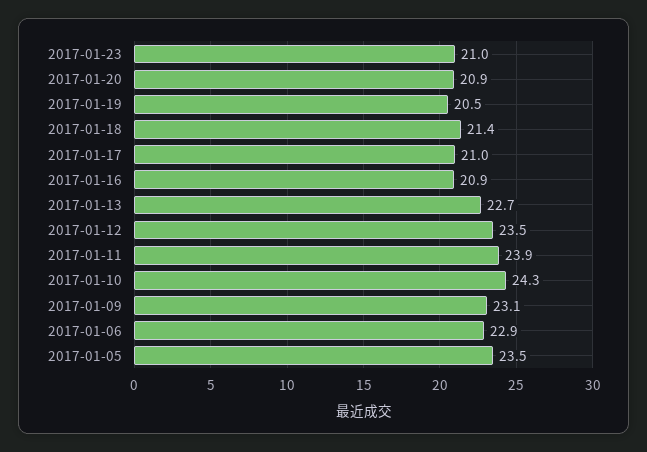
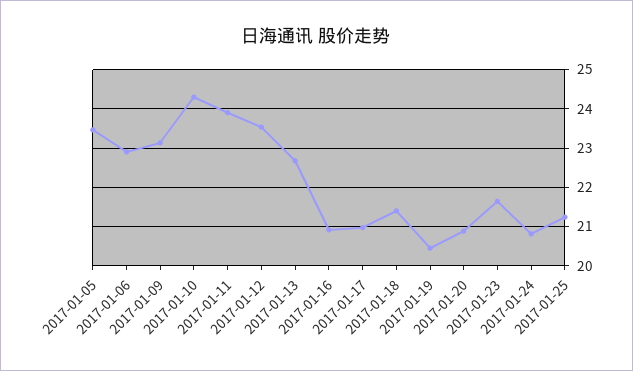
2017-01-23: 21 -> 21.6
2017-01-24: none -> 20.8
2017-01-25: none -> 21.2

